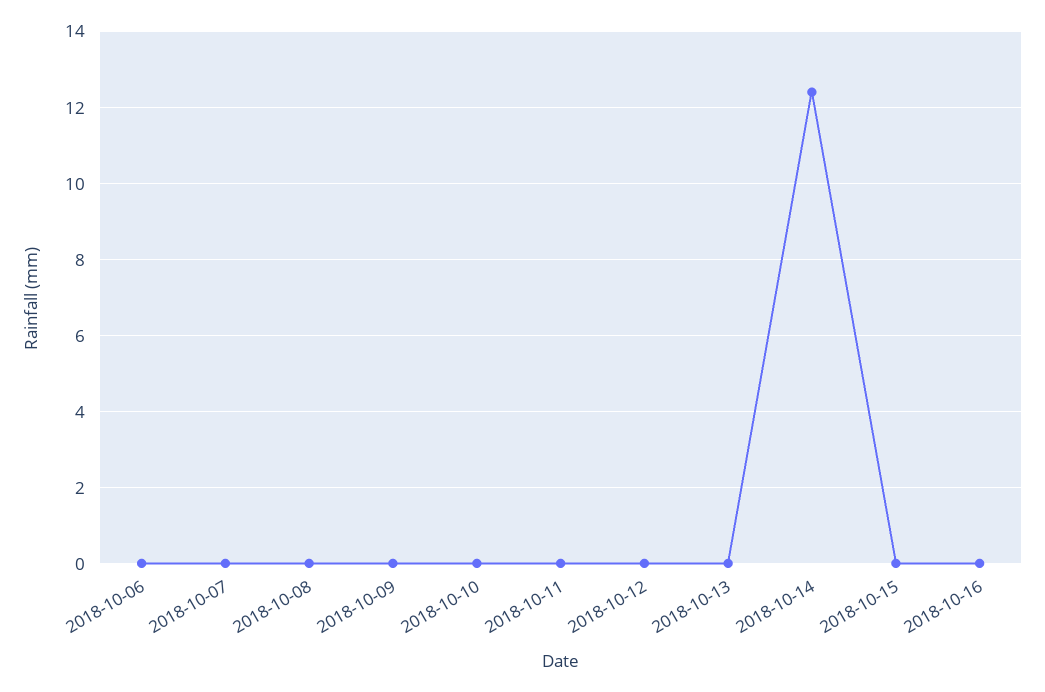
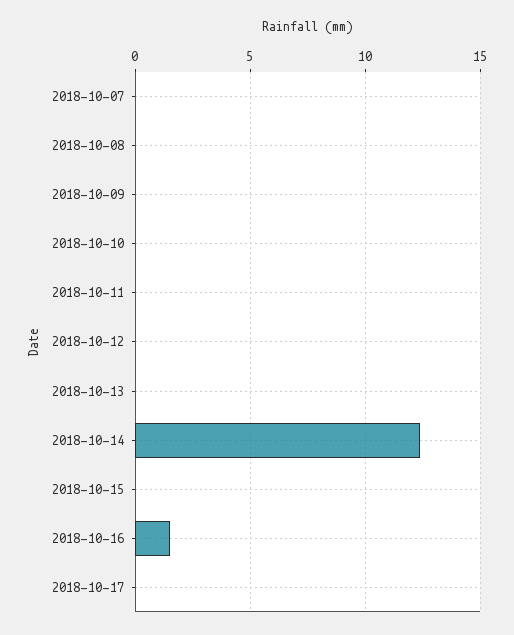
2018-10-06: 0 -> none
2018-10-16: 0 -> 1.5
2018-10-17: none -> 0

